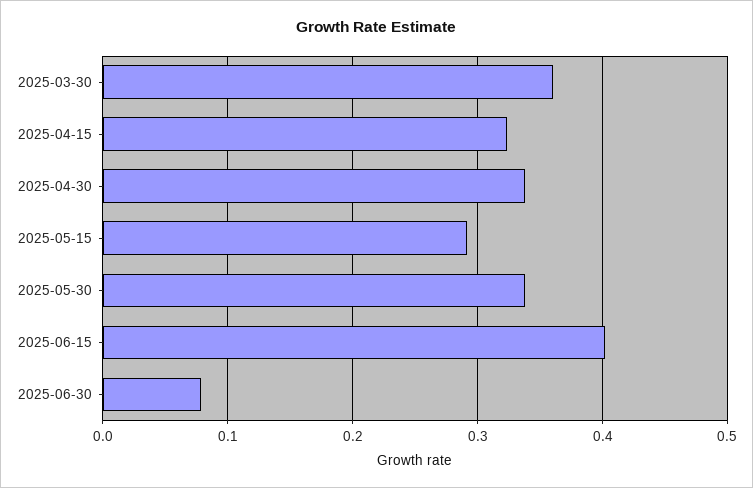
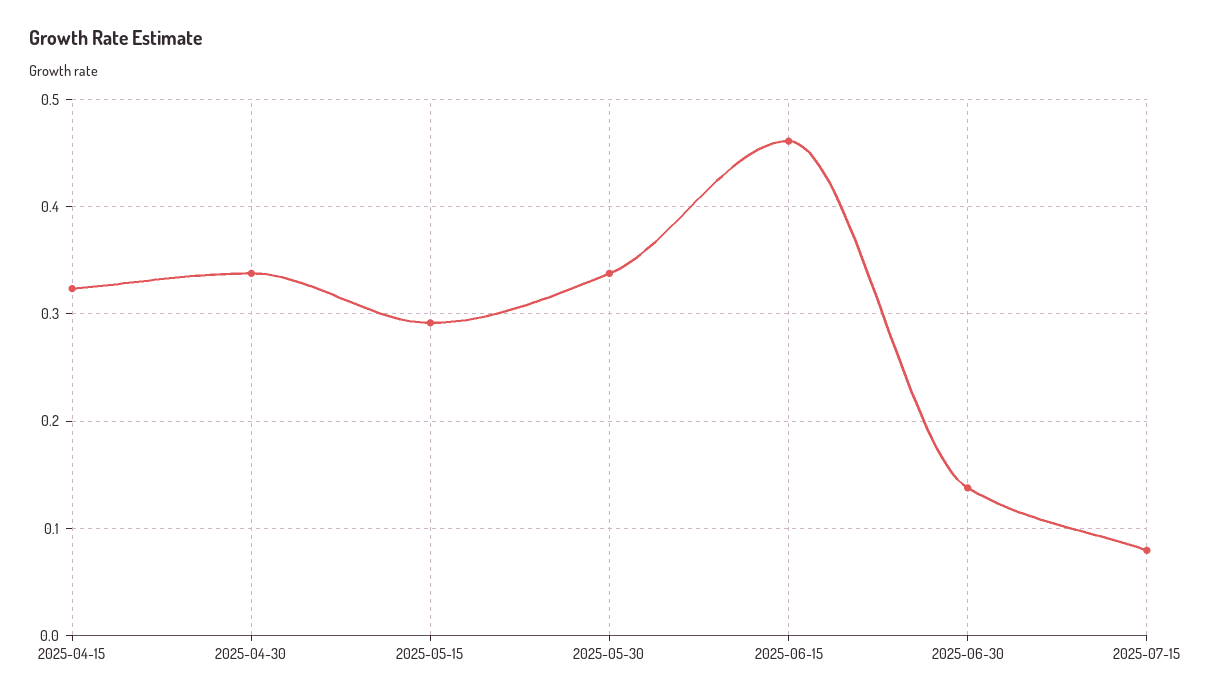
2025-03-30: 0.36 -> none
2025-06-15: 0.4 -> 0.46
2025-06-30: 0.08 -> 0.14
2025-07-15: none -> 0.08

